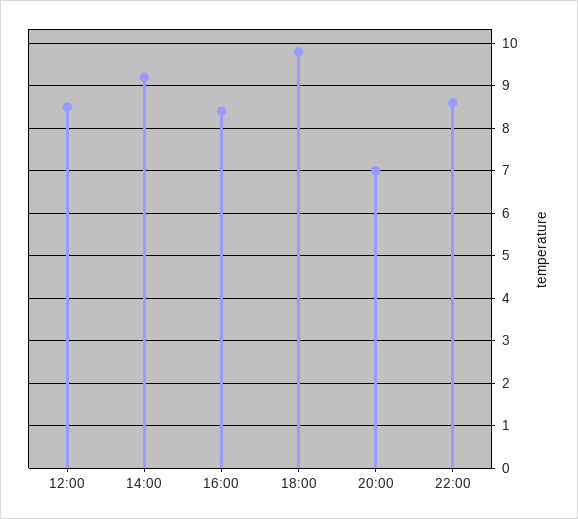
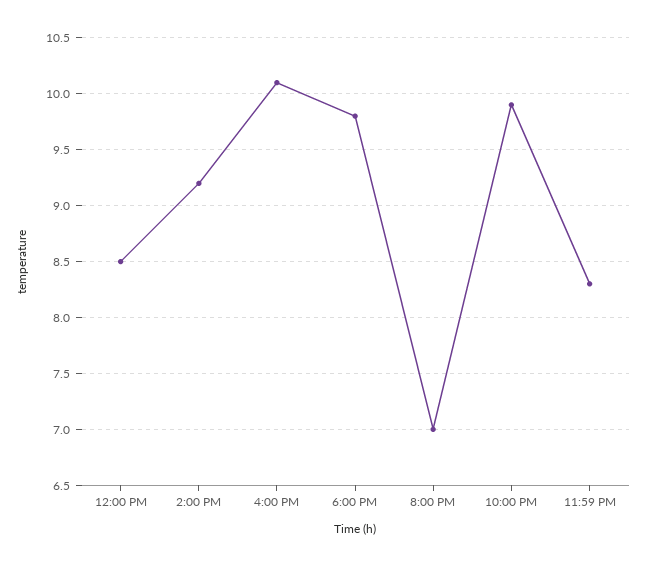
16:00: 8.5 -> 10.1
22:00: 8.5 -> 9.9
11:59 PM: none -> 8.3

